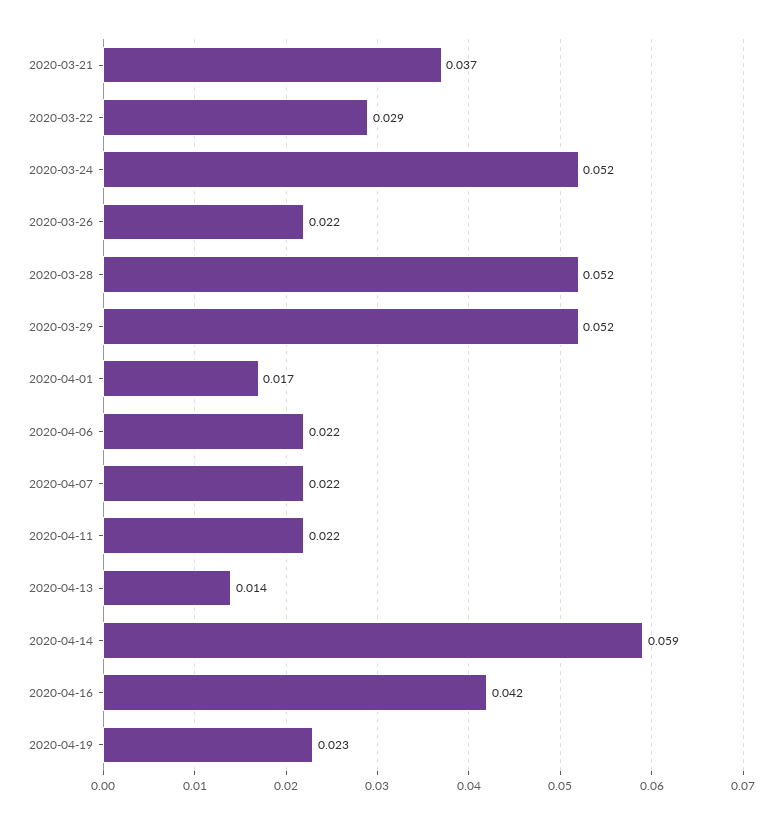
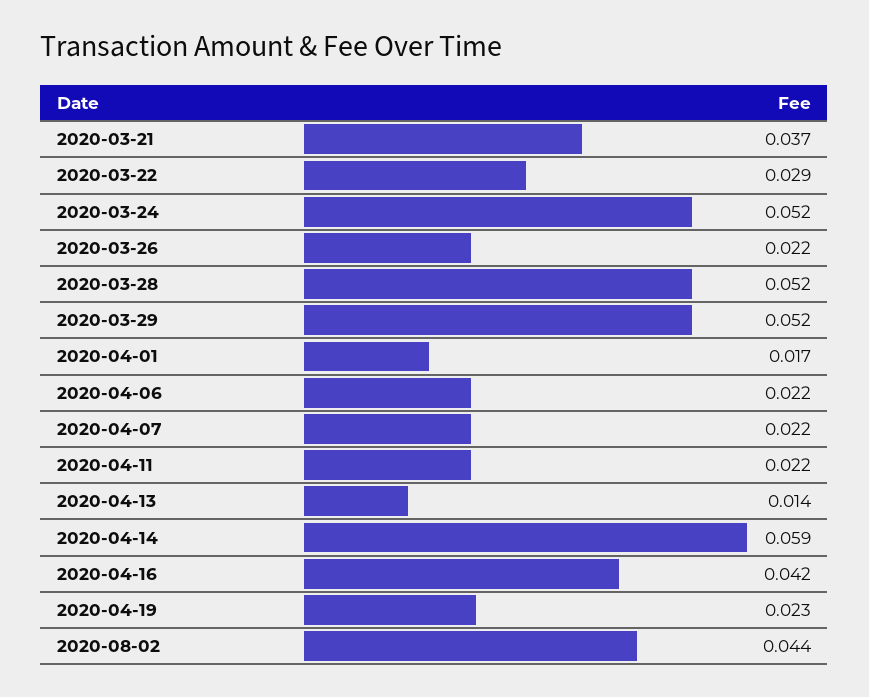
2020-08-02: none -> 0.044

